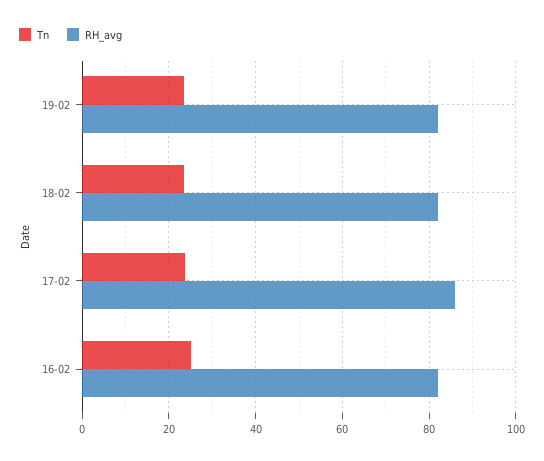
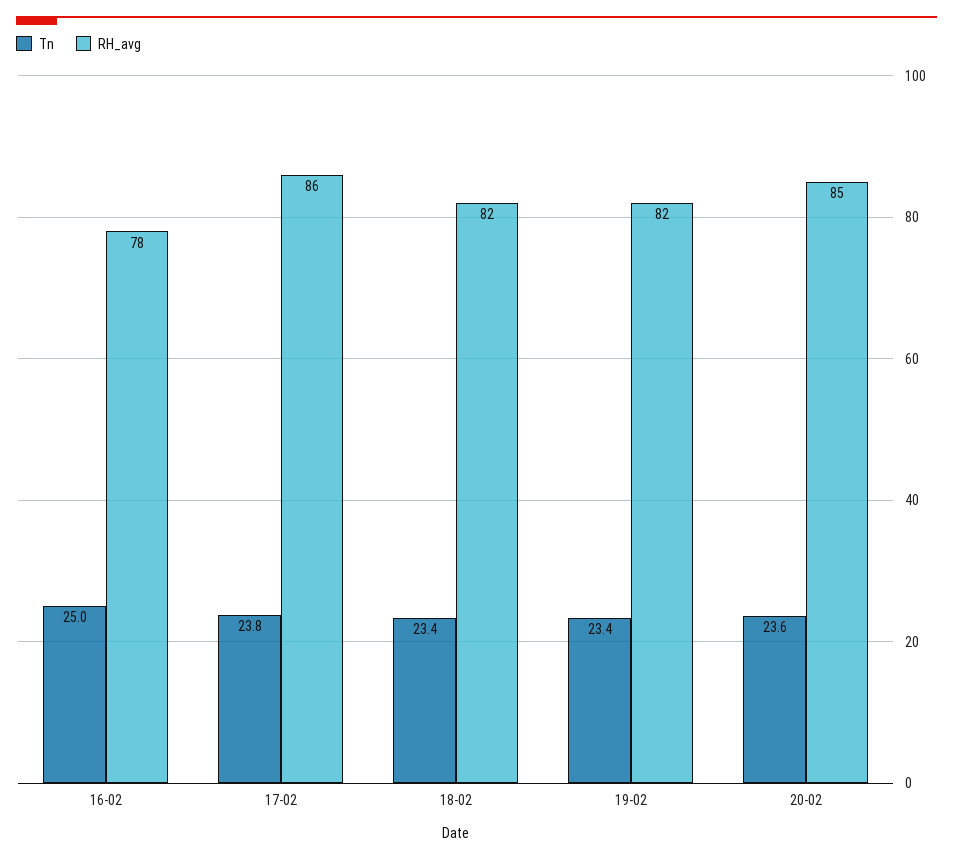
RH_avg, 16-02: 82 -> 78
Tn, 20-02: none -> 23.6
RH_avg, 20-02: none -> 85

